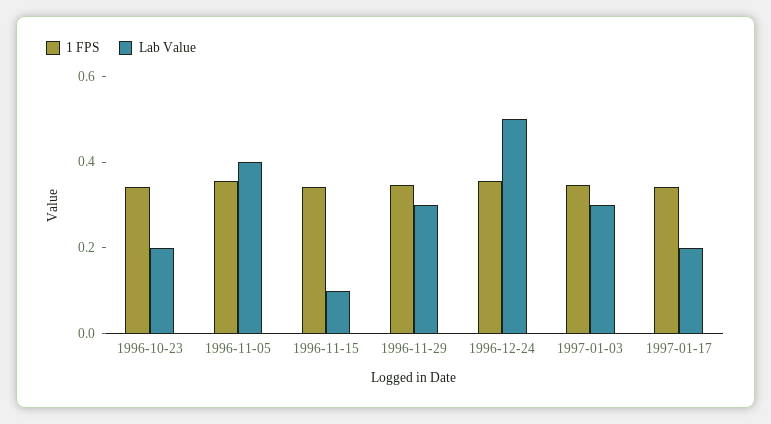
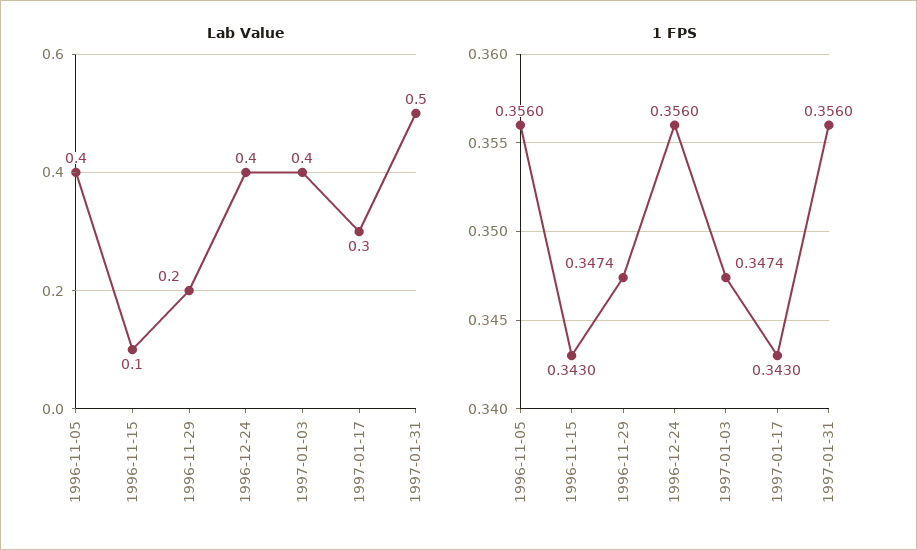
1 FPS, 1996-10-23: 0.35 -> none
Lab Value, 1996-10-23: 0.2 -> none
Lab Value, 1996-11-29: 0.3 -> 0.2
Lab Value, 1996-12-24: 0.5 -> 0.4
Lab Value, 1997-01-03: 0.3 -> 0.4
Lab Value, 1997-01-17: 0.2 -> 0.3
Lab Value, 1997-01-31: none -> 0.5
1 FPS, 1997-01-31: none -> 0.356

